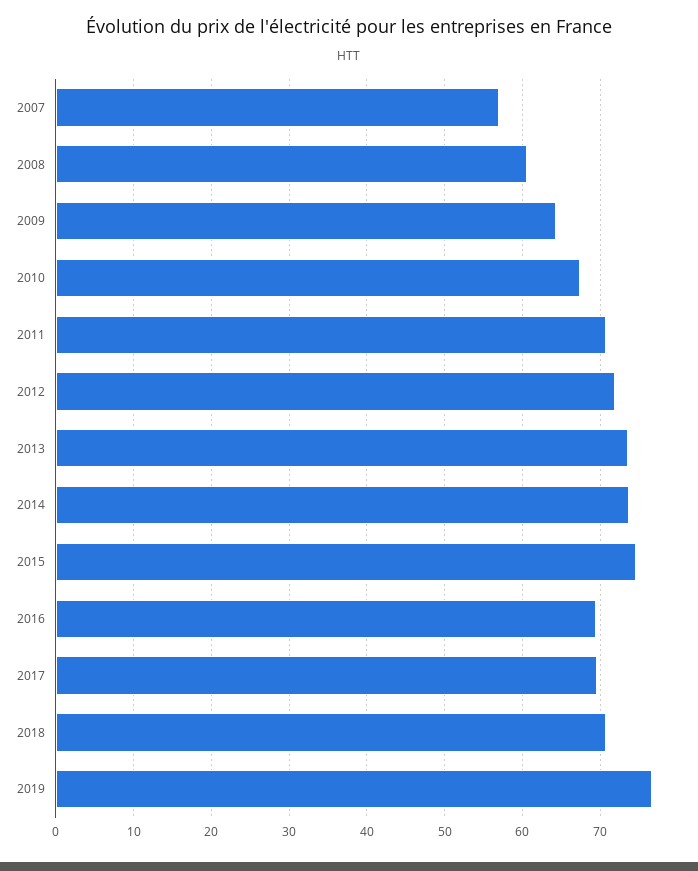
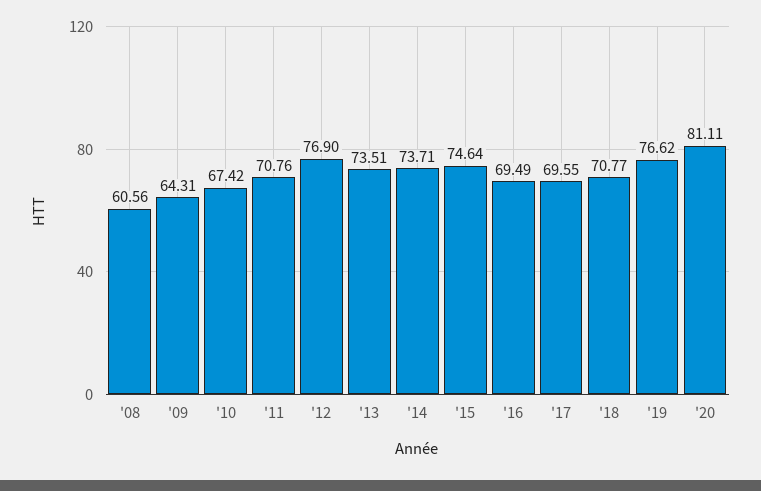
2007: 57 -> none
2012: 72 -> 76.9
'20: none -> 81.11

